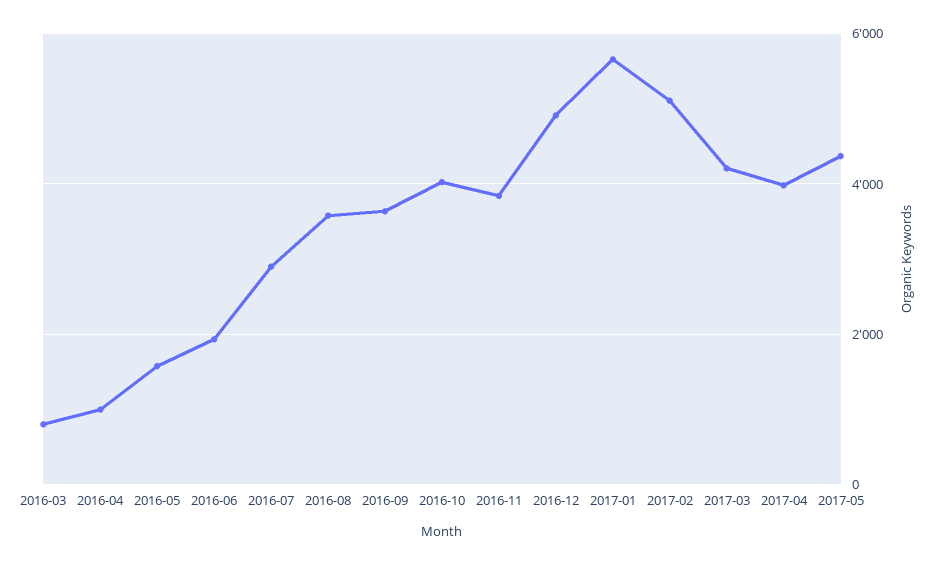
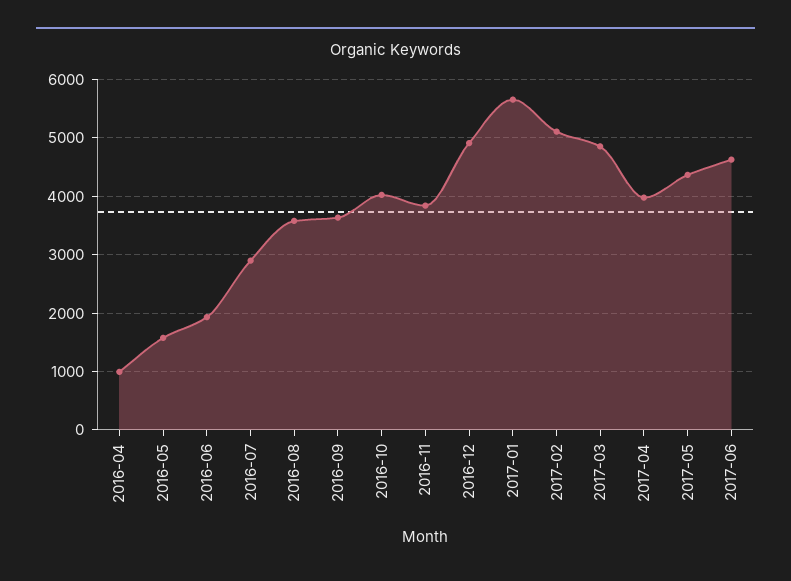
2016-03: 800 -> none
2017-03: 4200 -> 4800
2017-06: none -> 4600

